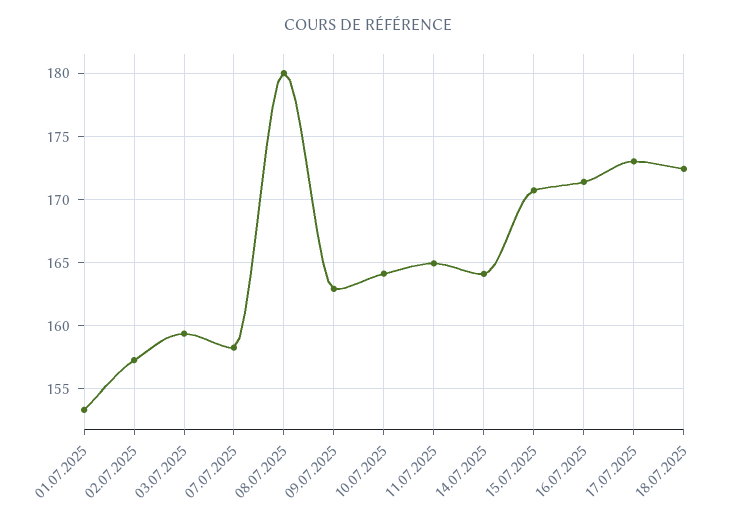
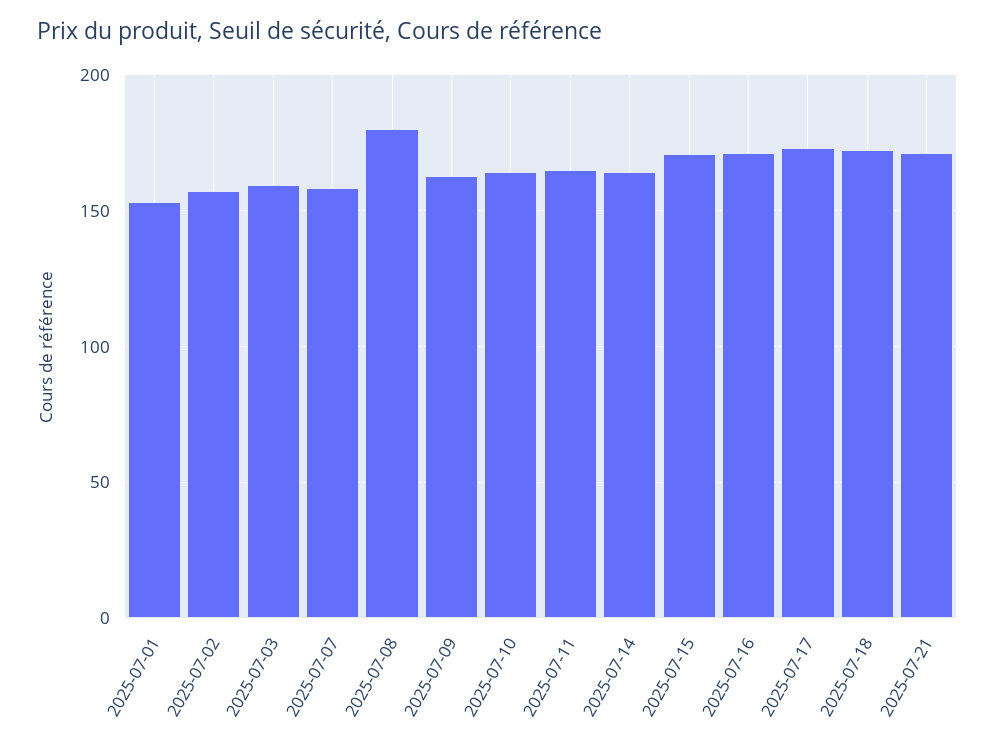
2025-07-21: none -> 170

